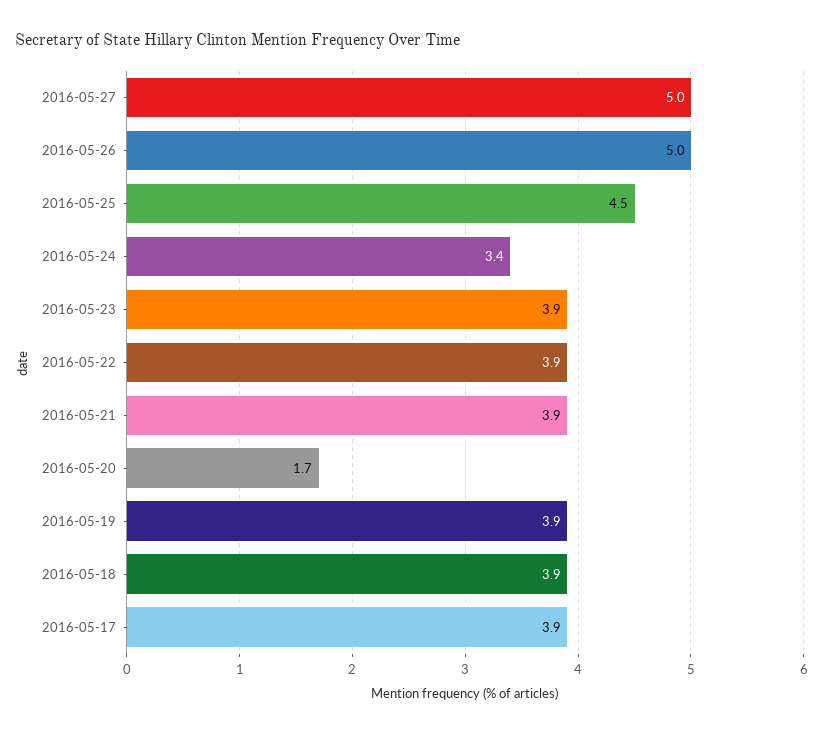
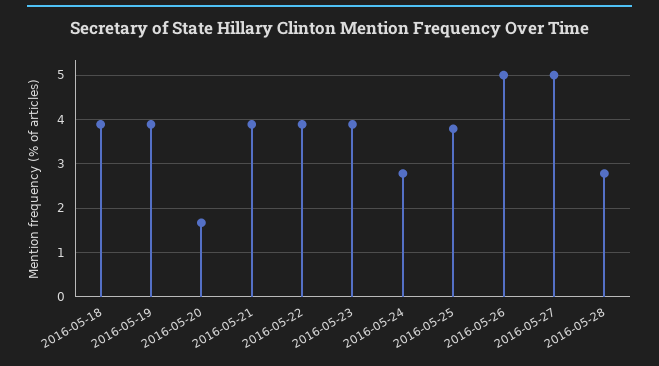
2016-05-25: 4.5 -> 3.8
2016-05-24: 3.4 -> 2.8
2016-05-17: 3.9 -> none
2016-05-28: none -> 2.8

